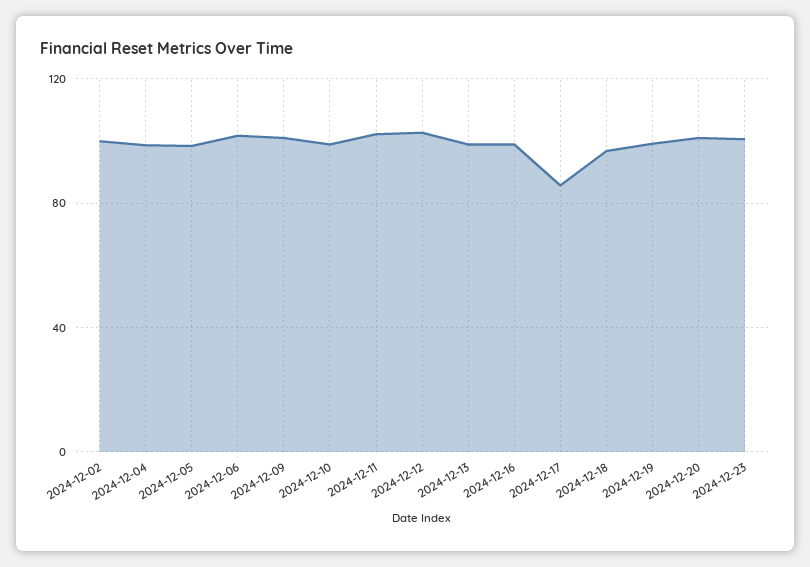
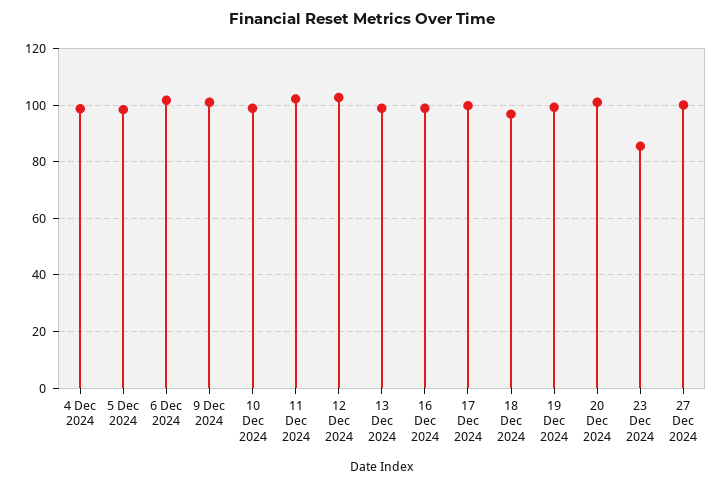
2024-12-02: 100 -> none
2024-12-17: 85 -> 100
2024-12-23: 100 -> 85
27 Dec 2024: none -> 100

